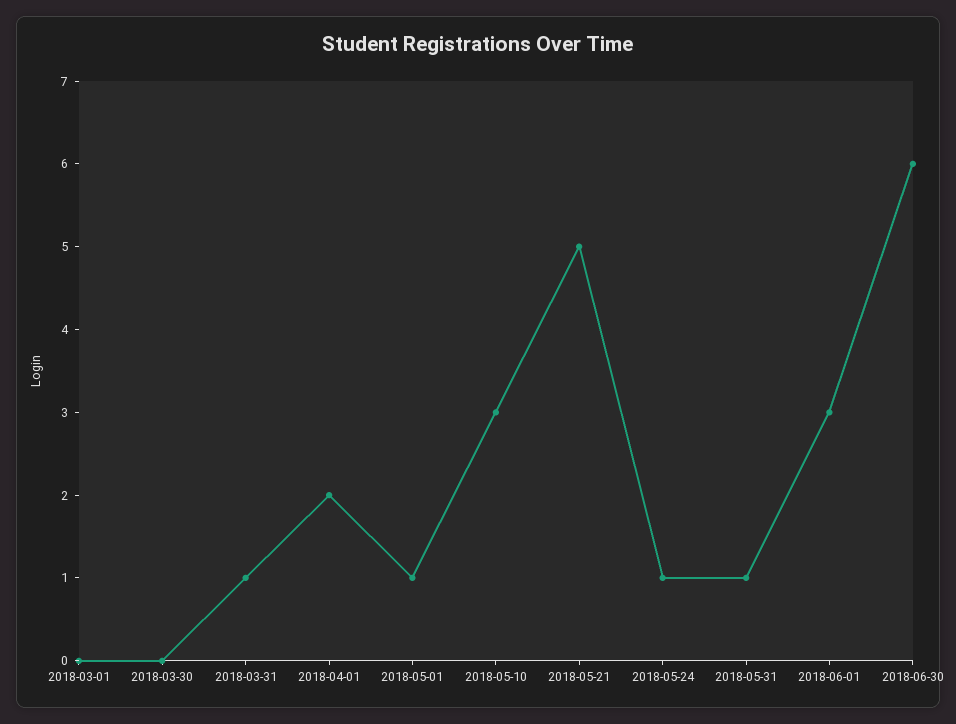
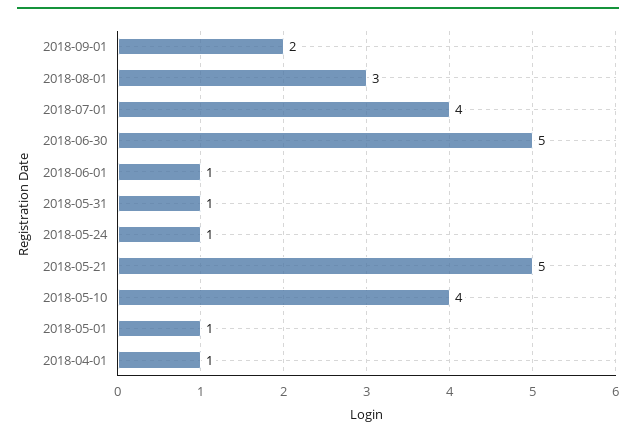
2018-03-01: 0 -> none
2018-03-30: 0 -> none
2018-03-31: 1 -> none
2018-04-01: 2 -> 1
2018-05-10: 3 -> 4
2018-06-01: 3 -> 1
2018-06-30: 6 -> 5
2018-09-01: none -> 2
2018-08-01: none -> 3
2018-07-01: none -> 4

